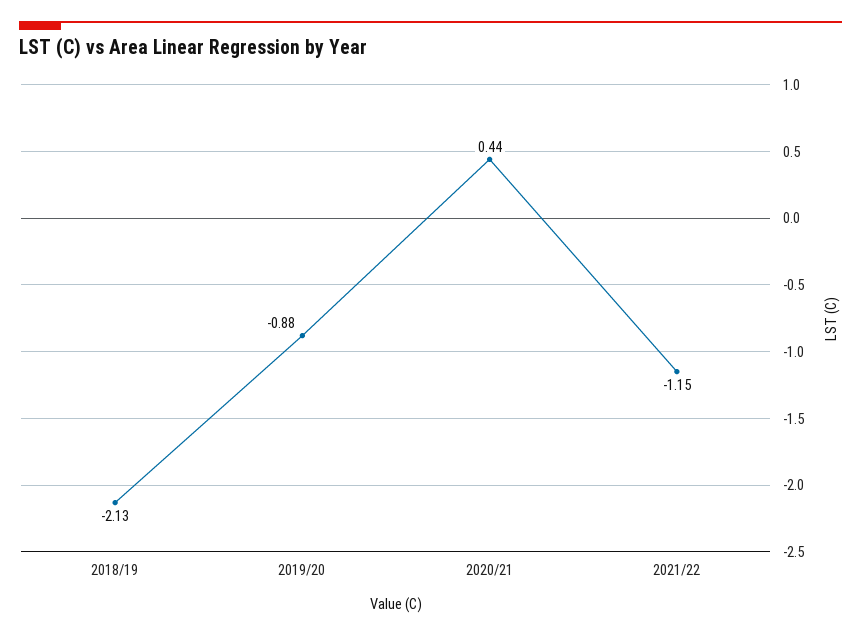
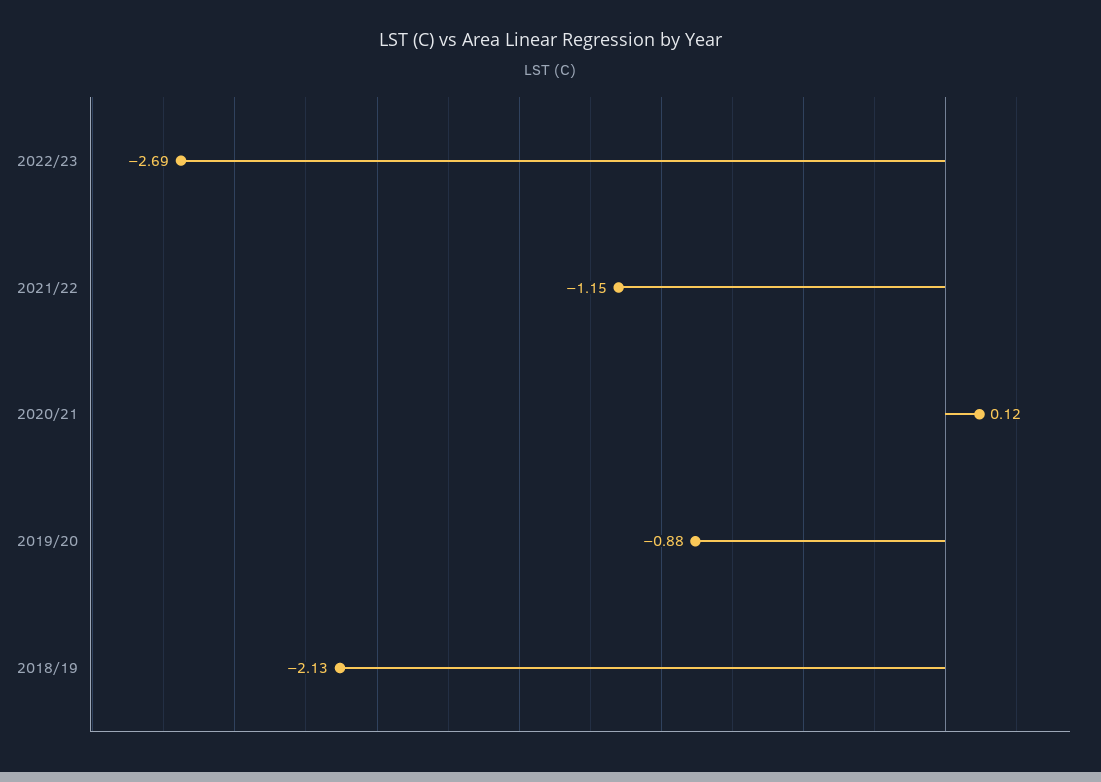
2020/21: 0.44 -> 0.12
2022/23: none -> -2.69

